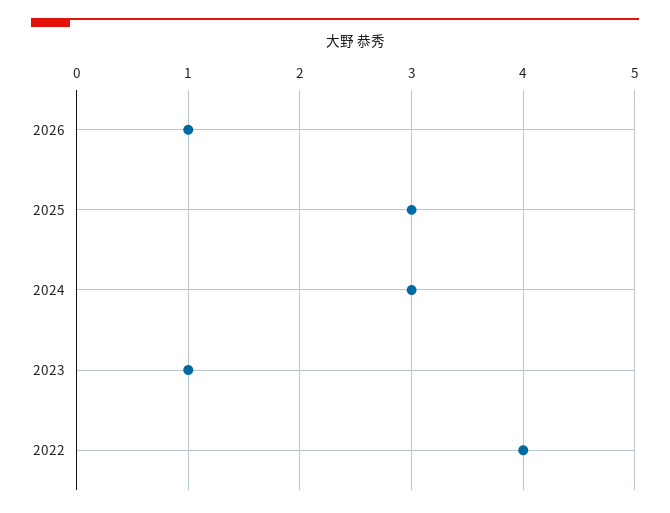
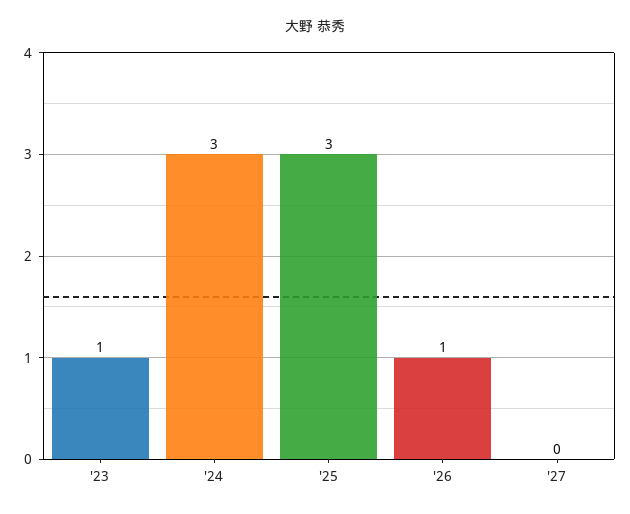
2022: 4 -> none
'27: none -> 0

